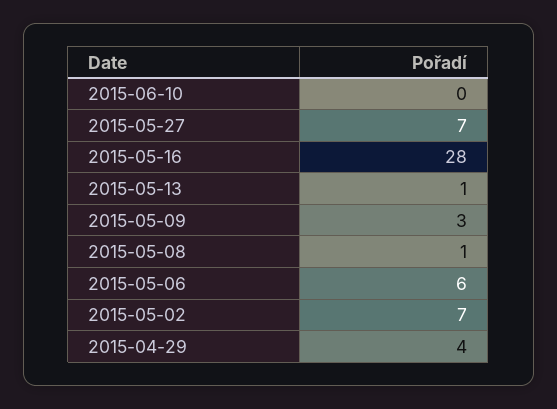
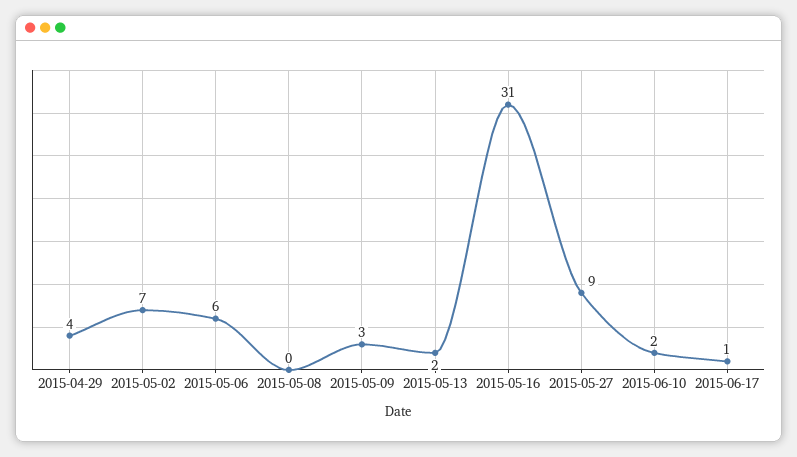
2015-06-10: 0 -> 2
2015-05-27: 7 -> 9
2015-05-16: 28 -> 31
2015-05-13: 1 -> 2
2015-05-08: 1 -> 0
2015-06-17: none -> 1

